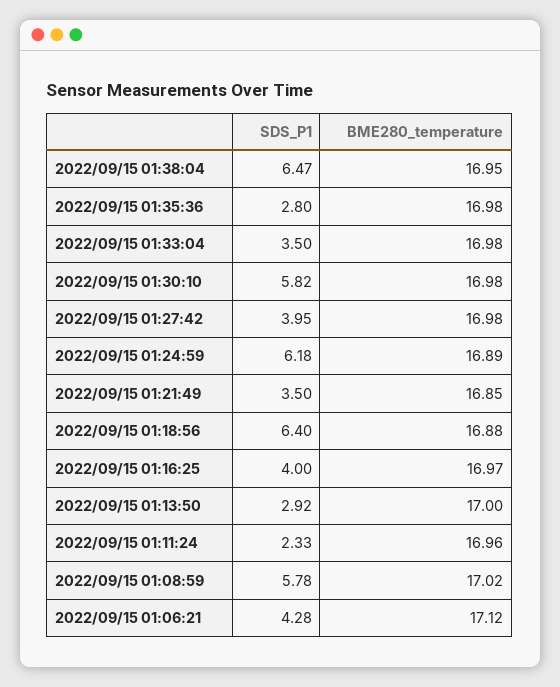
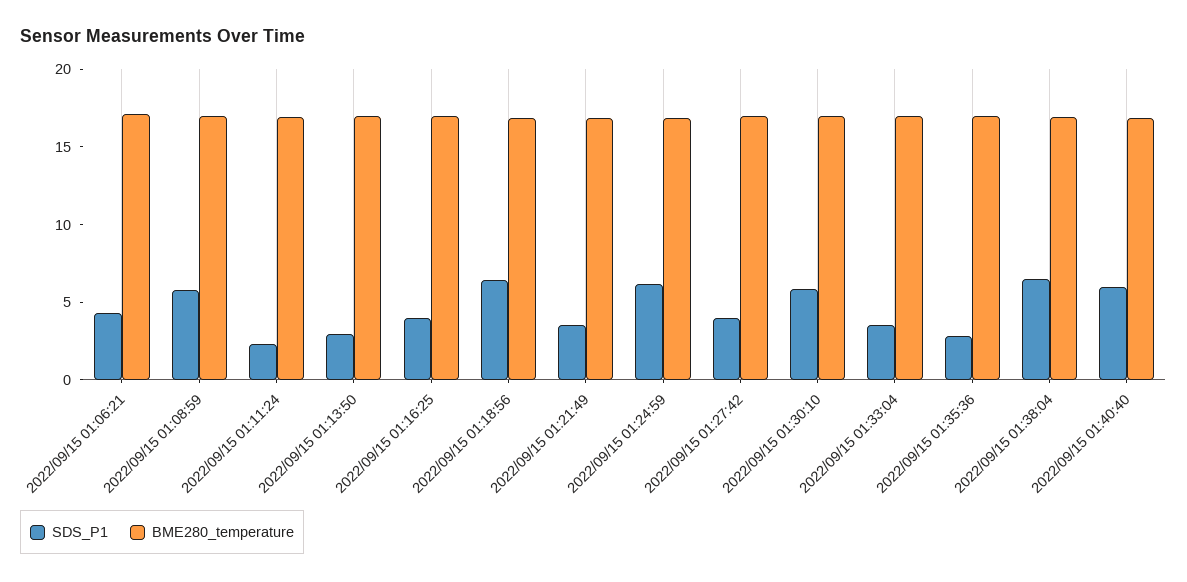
SDS_P1, 2022/09/15 01:40:40: none -> 6
BME280_temperature, 2022/09/15 01:40:40: none -> 17

